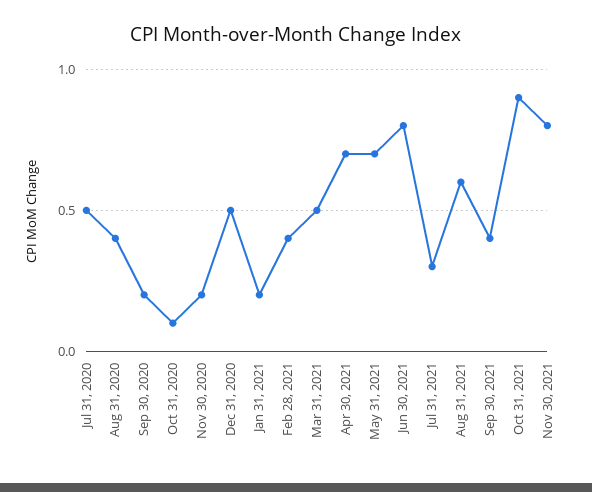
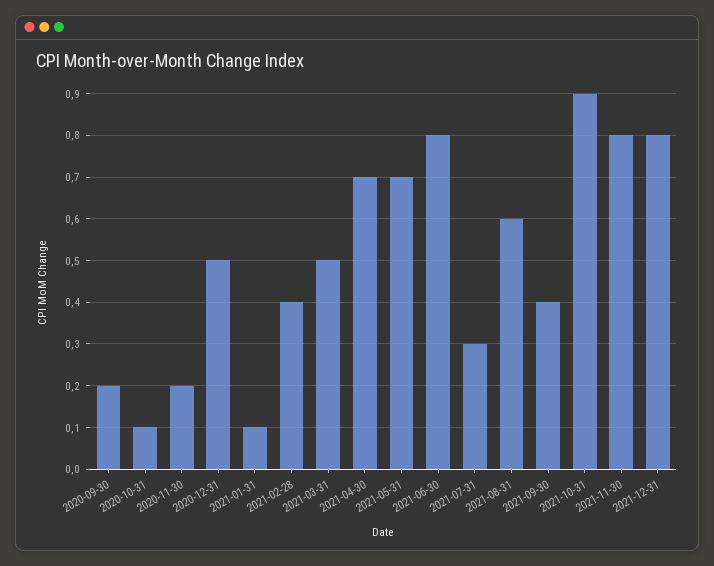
Jul 31, 2020: 0.5 -> none
Aug 31, 2020: 0.4 -> none
Jan 31, 2021: 0.2 -> 0.1
2021-12-31: none -> 0.8

